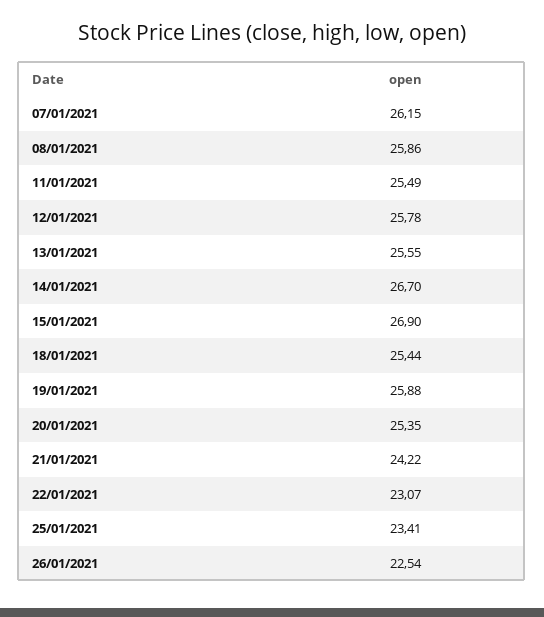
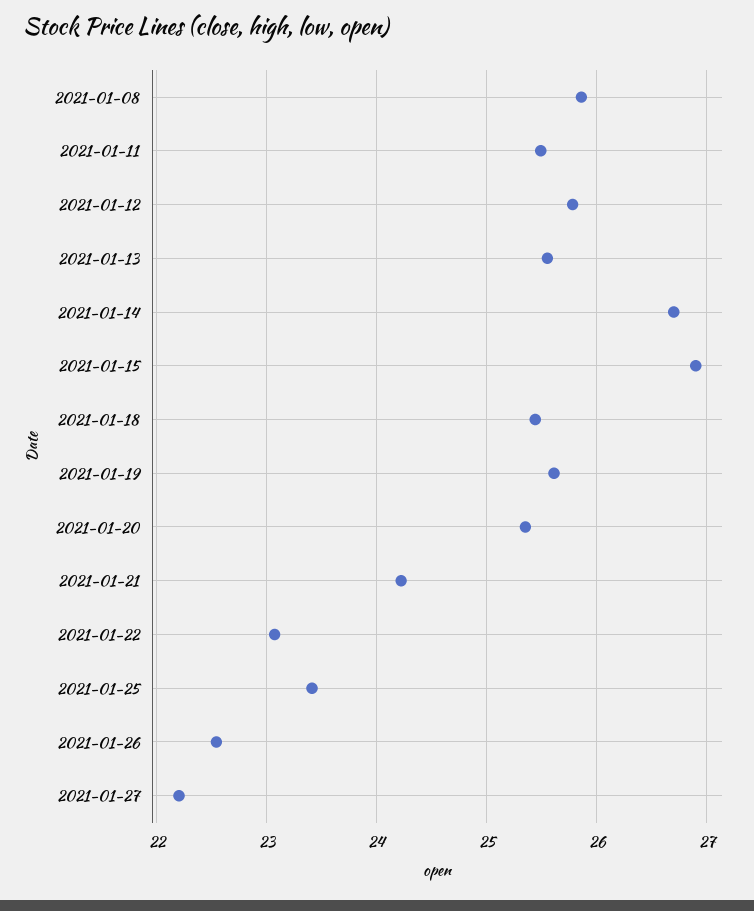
07/01/2021: 26.15 -> none
19/01/2021: 25.88 -> 25.6
2021-01-27: none -> 22.2

